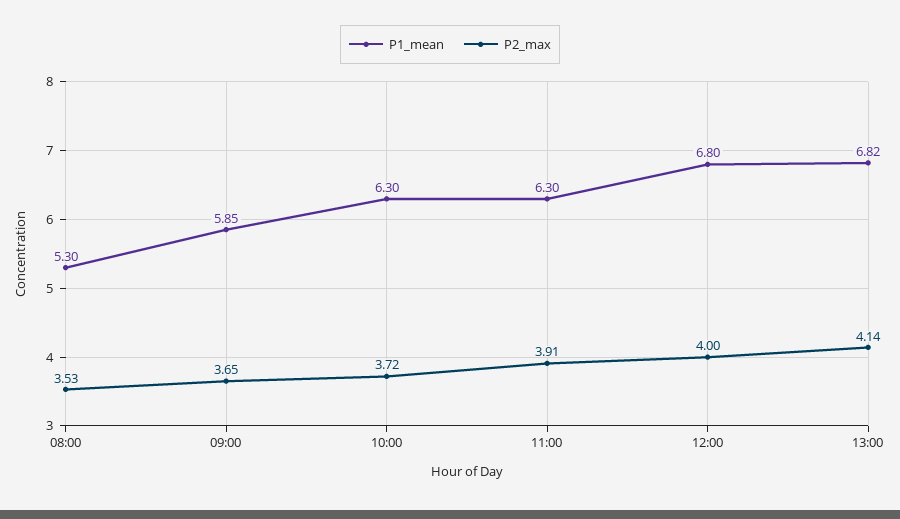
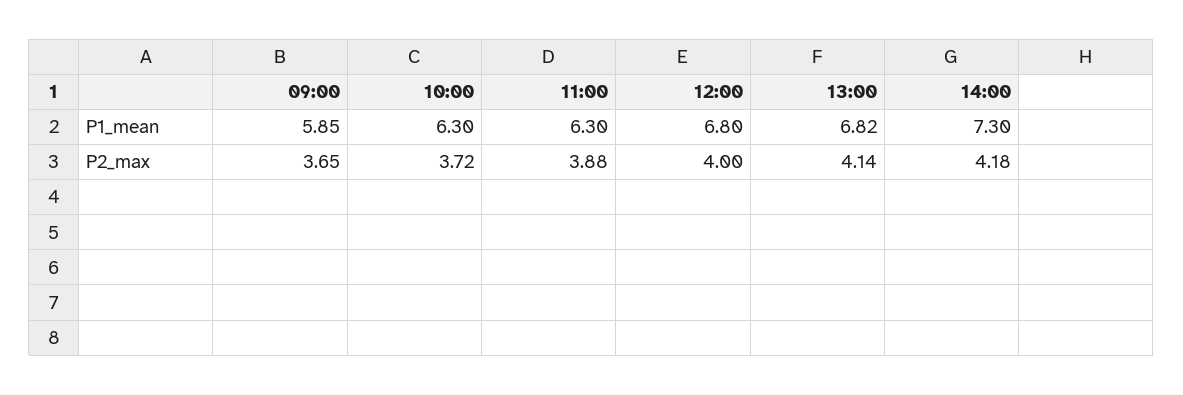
P1_mean, 08:00: 5.3 -> none
P2_max, 08:00: 3.53 -> none
P2_max, 11:00: 3.91 -> 3.88
P1_mean, 14:00: none -> 7.3
P2_max, 14:00: none -> 4.18

